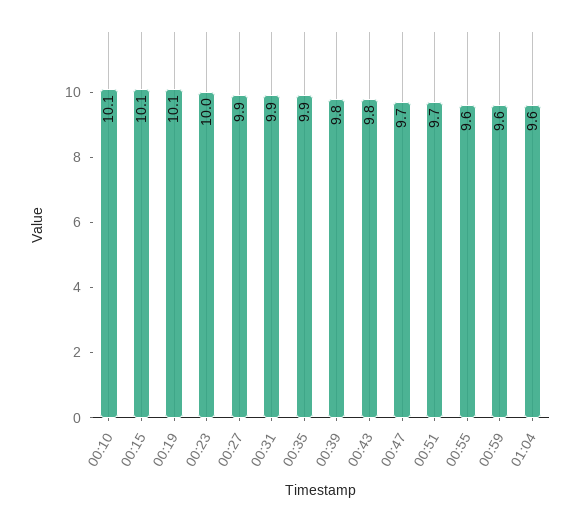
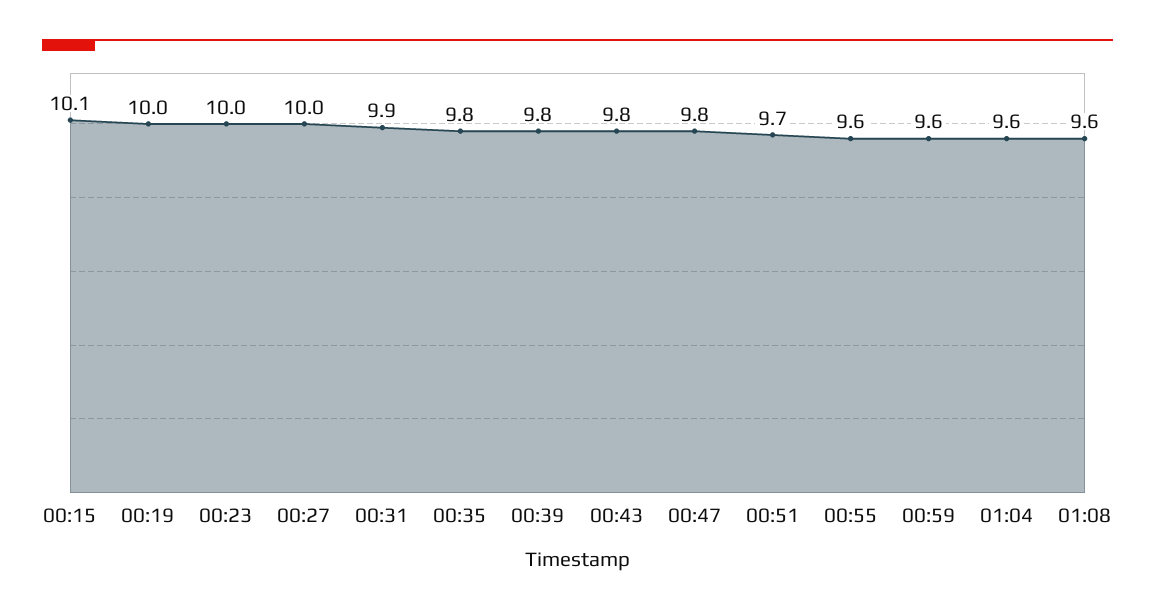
00:10: 10.1 -> none
00:19: 10.1 -> 10
00:27: 9.9 -> 10
00:35: 9.9 -> 9.8
00:47: 9.7 -> 9.8
01:08: none -> 9.6

